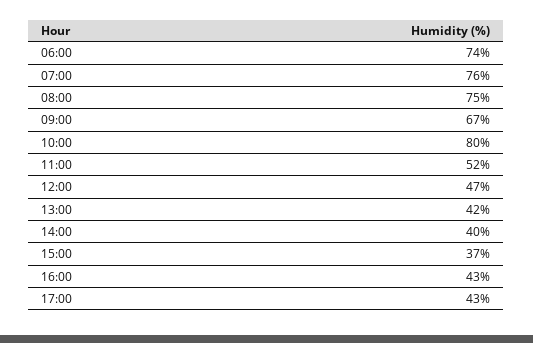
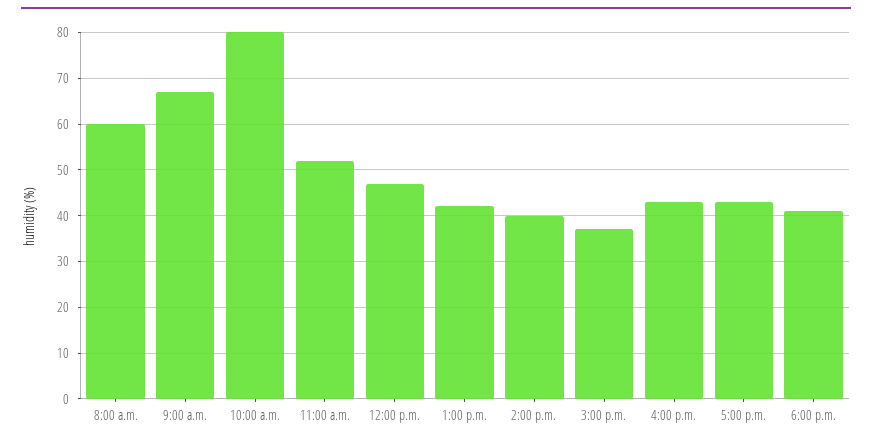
06:00: 74 -> none
07:00: 76 -> none
08:00: 75 -> 60
6:00 p.m.: none -> 40

